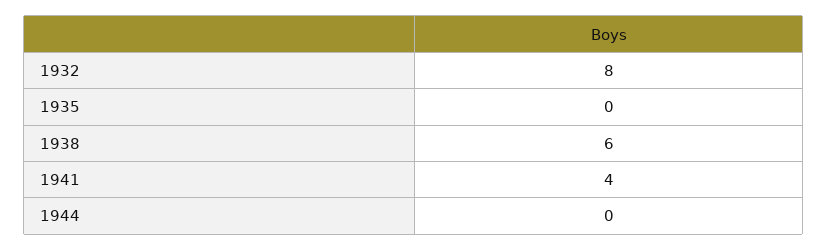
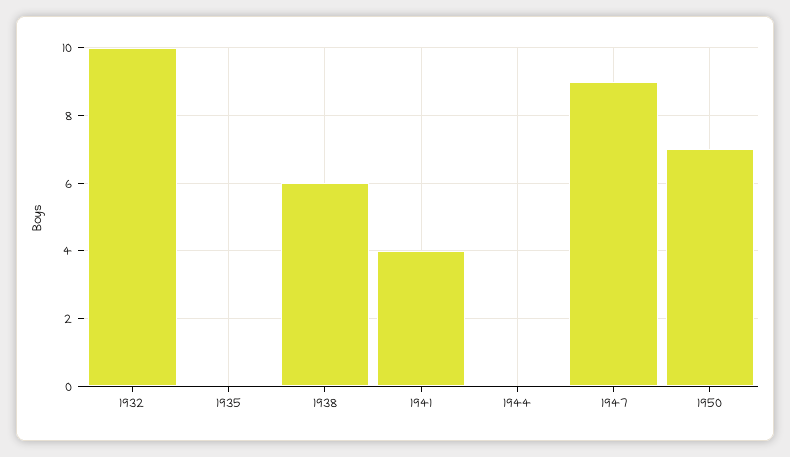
1932: 8 -> 10
1947: none -> 9
1950: none -> 7

